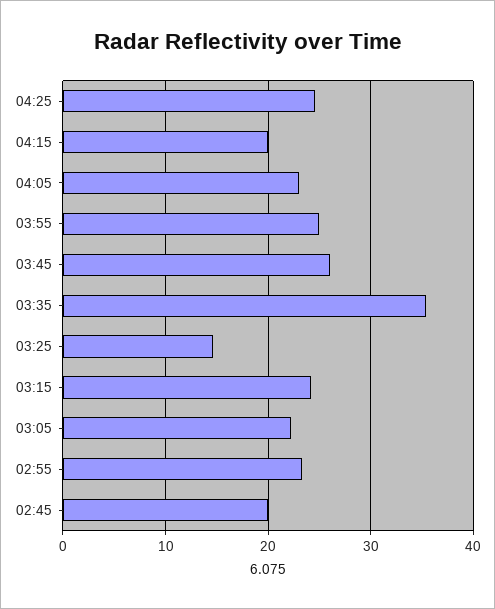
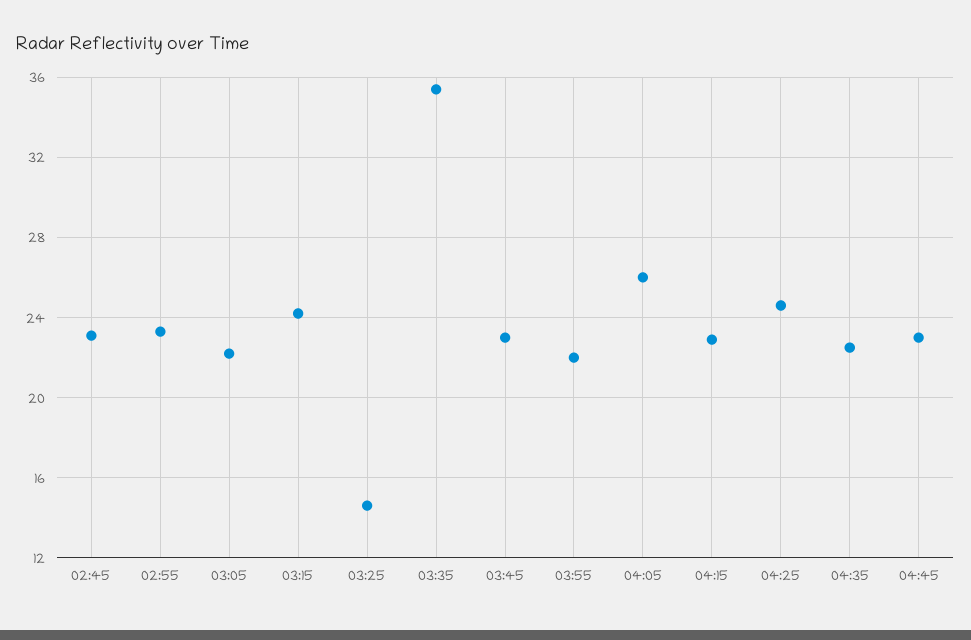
04:15: 20 -> 23
04:05: 23 -> 26
03:55: 25 -> 22
03:45: 26 -> 23
02:45: 20 -> 23
04:35: none -> 22.5
04:45: none -> 23

